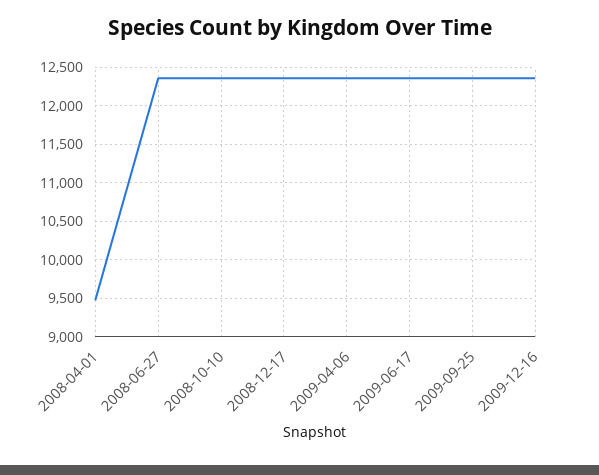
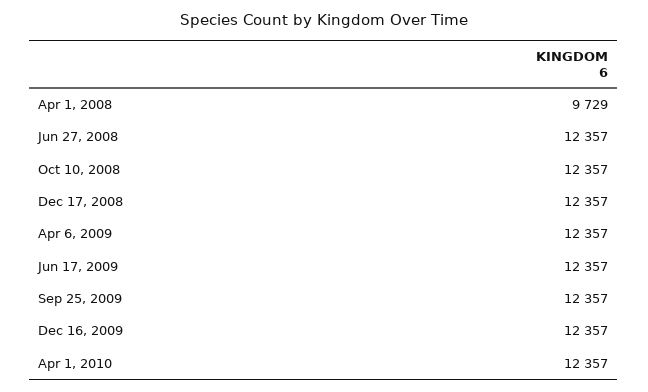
2008-04-01: 9500 -> 9729
Apr 1, 2010: none -> 12357

